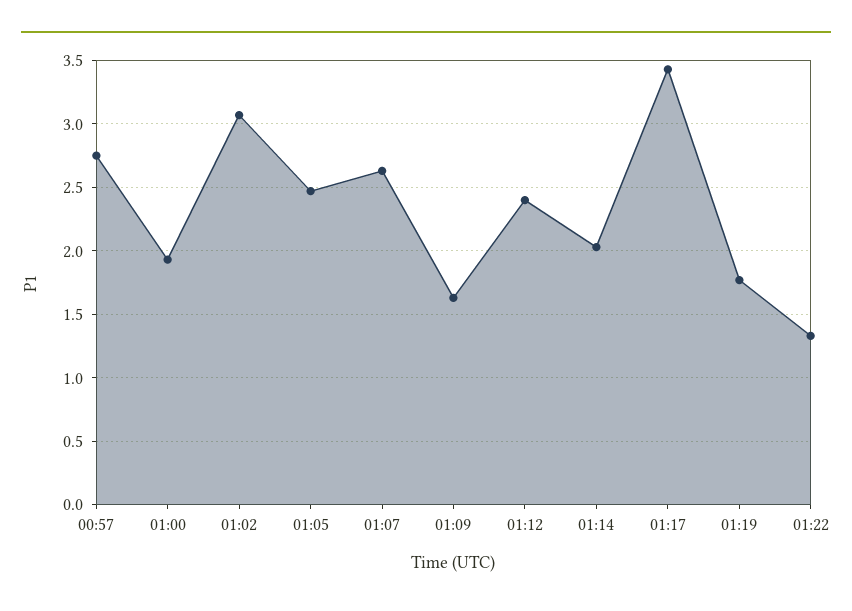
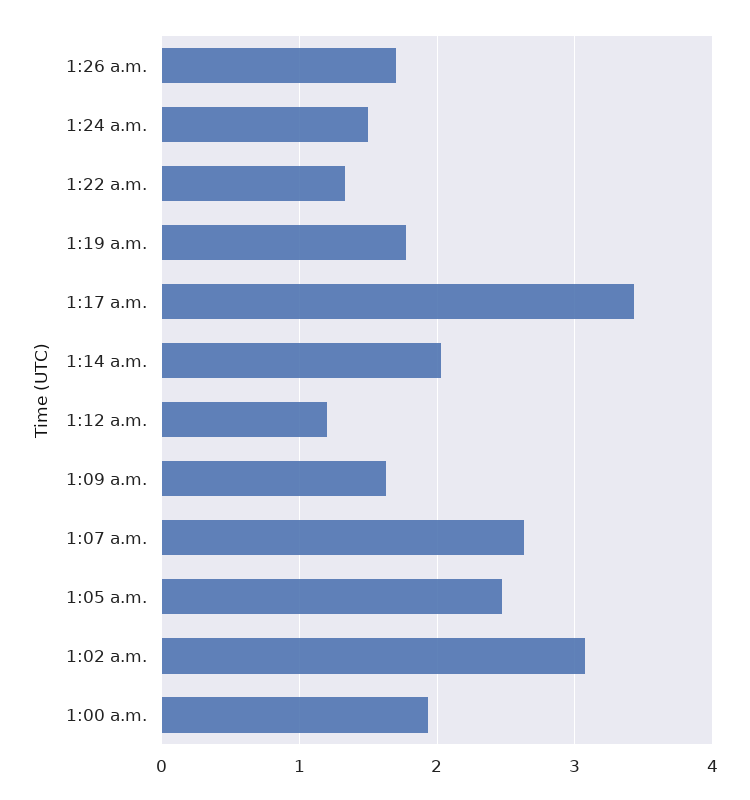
00:57: 2.75 -> none
01:12: 2.4 -> 1.2
1:26 a.m.: none -> 1.7
1:24 a.m.: none -> 1.5

